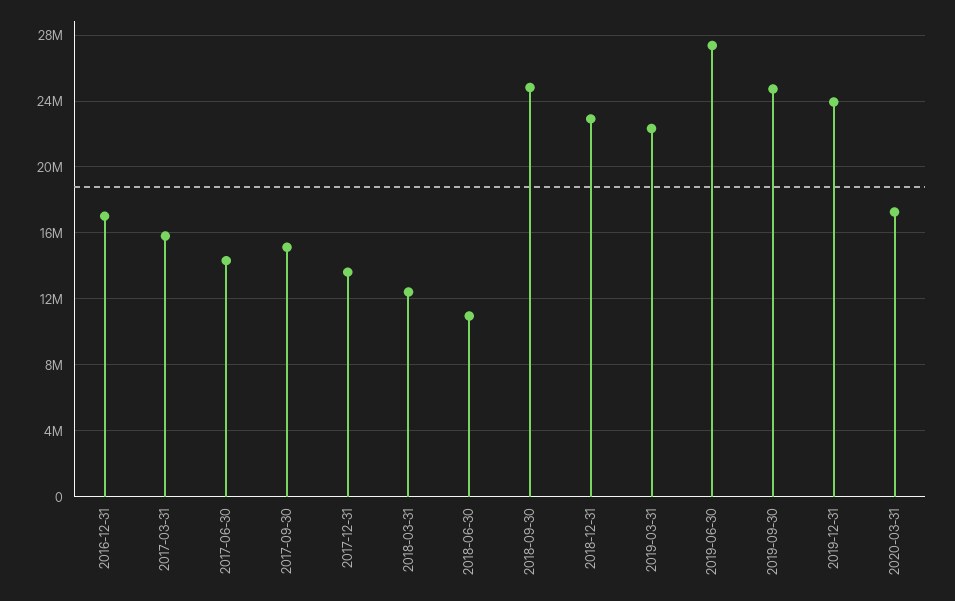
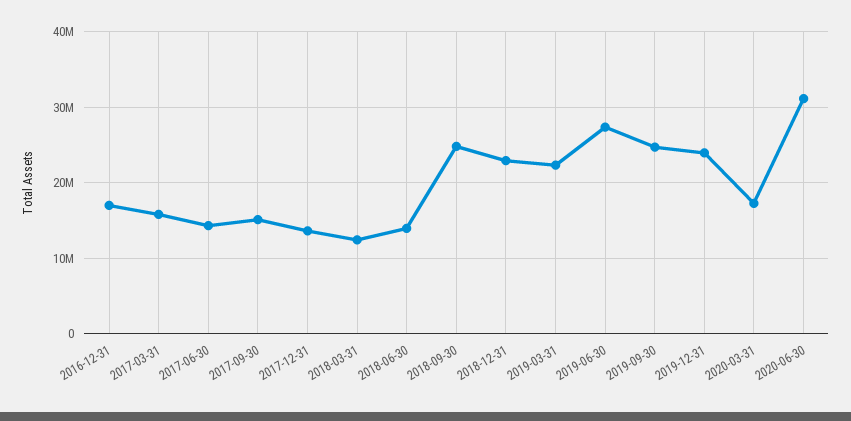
2018-06-30: 11000000 -> 14000000
2020-06-30: none -> 31000000

